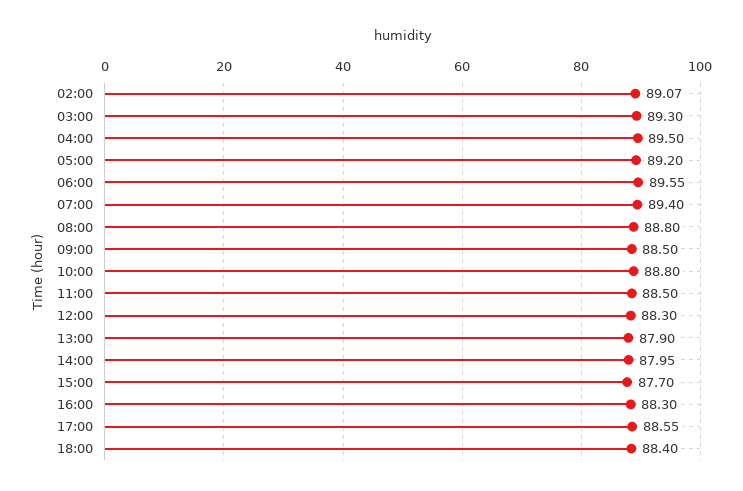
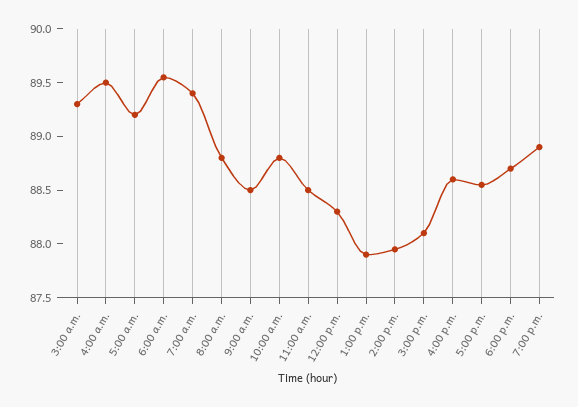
02:00: 89.07 -> none
15:00: 87.7 -> 88.1
16:00: 88.3 -> 88.6
18:00: 88.4 -> 88.7
7:00 p.m.: none -> 88.9

